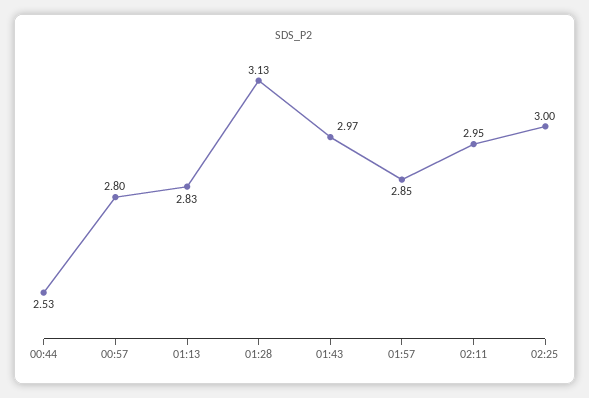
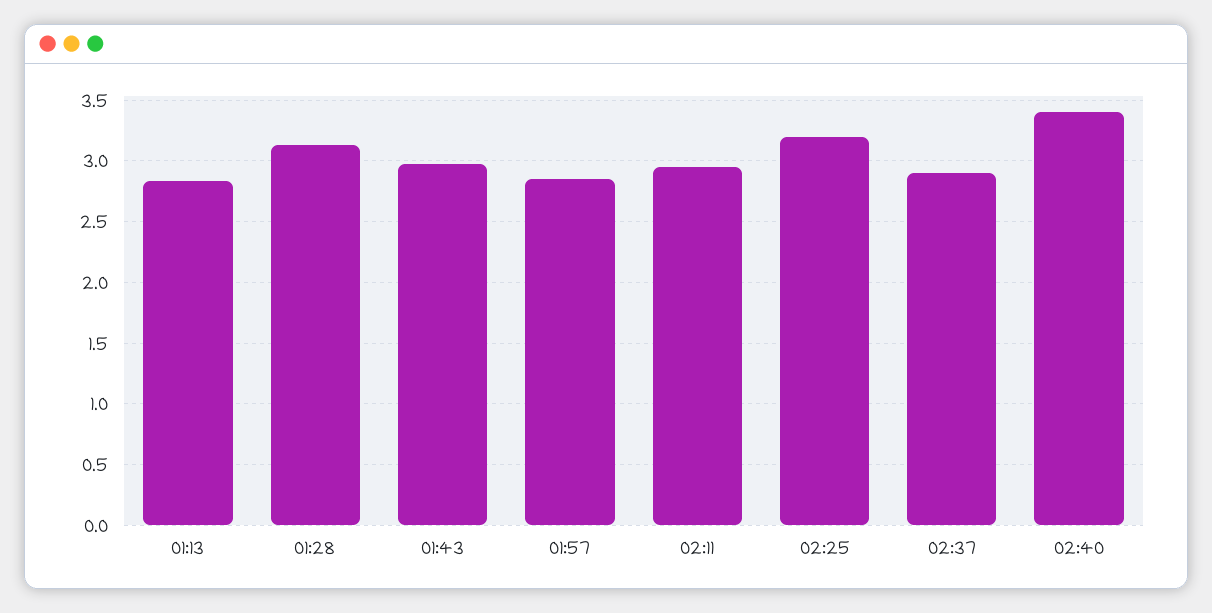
00:44: 2.53 -> none
00:57: 2.8 -> none
02:25: 3 -> 3.2
02:37: none -> 2.9
02:40: none -> 3.4

